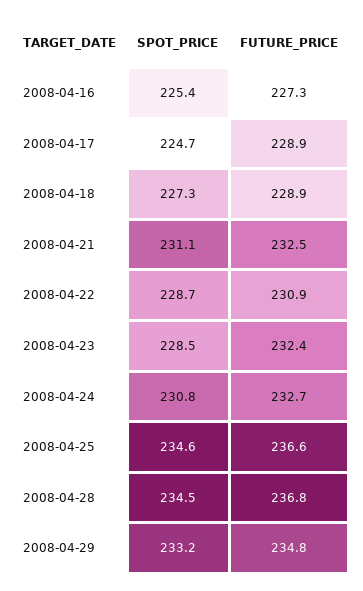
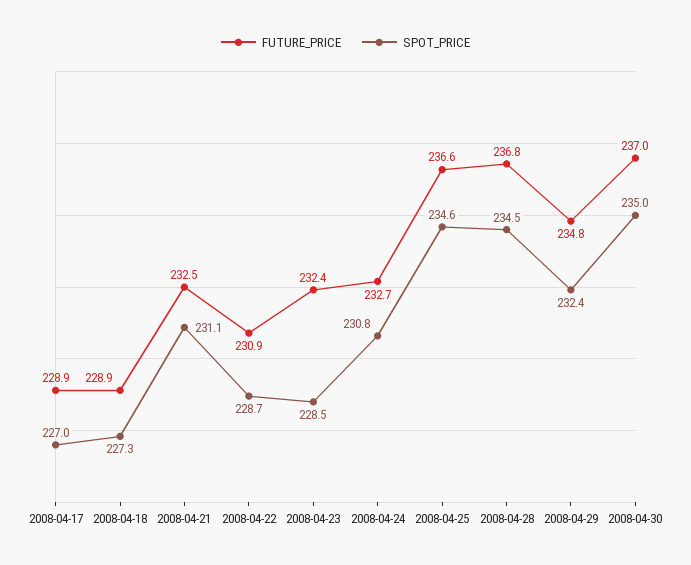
SPOT_PRICE, 2008-04-16: 225.4 -> none
FUTURE_PRICE, 2008-04-16: 227.3 -> none
SPOT_PRICE, 2008-04-17: 224.7 -> 227
SPOT_PRICE, 2008-04-29: 233.2 -> 232.4
FUTURE_PRICE, 2008-04-30: none -> 237
SPOT_PRICE, 2008-04-30: none -> 235

